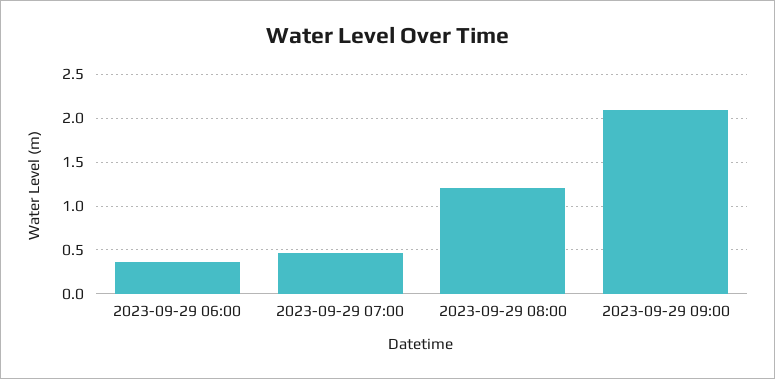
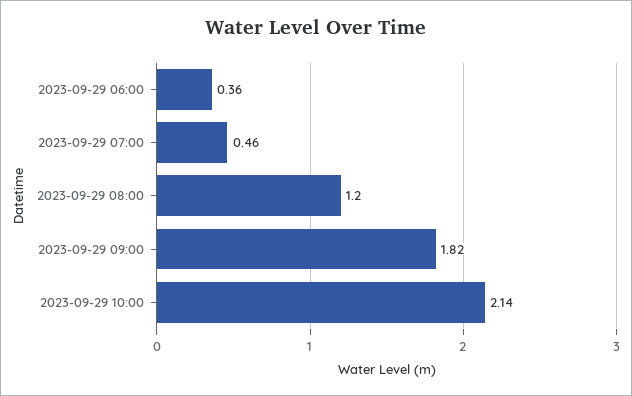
2023-09-29 09:00: 2.1 -> 1.82
2023-09-29 10:00: none -> 2.14

